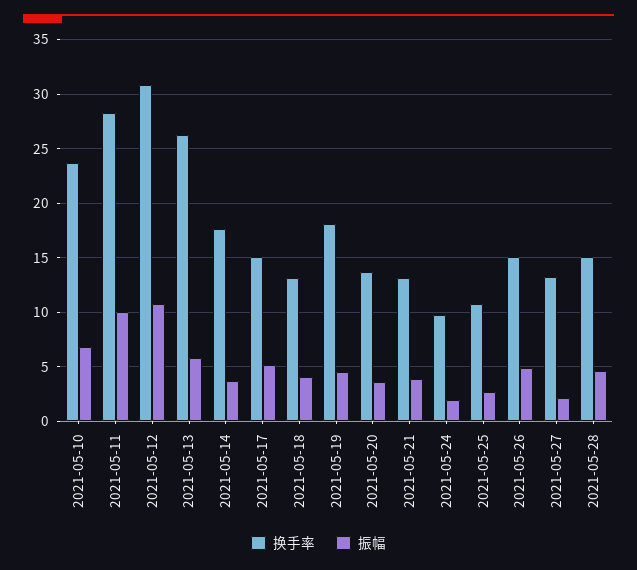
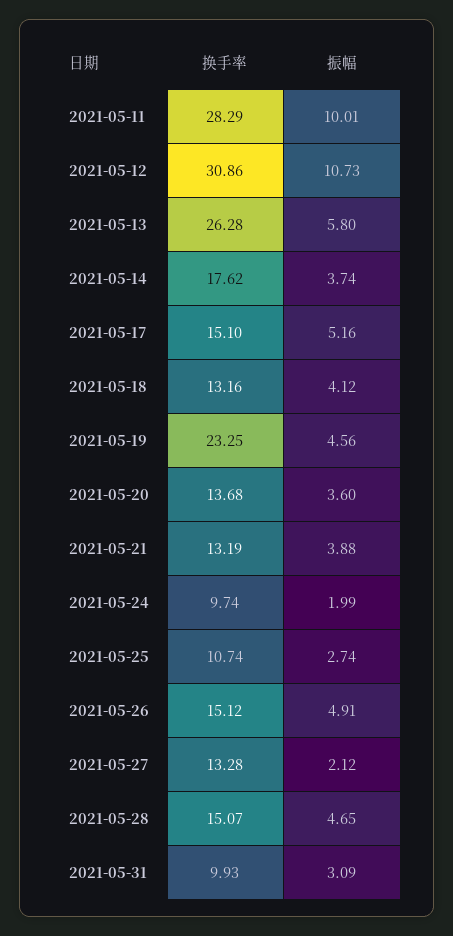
换手率, 2021-05-10: 24 -> none
振幅, 2021-05-10: 7 -> none
换手率, 2021-05-19: 18 -> 23.25
换手率, 2021-05-31: none -> 9.93
振幅, 2021-05-31: none -> 3.09

